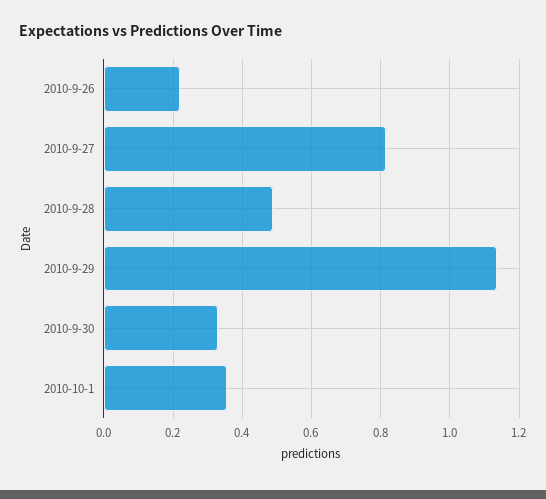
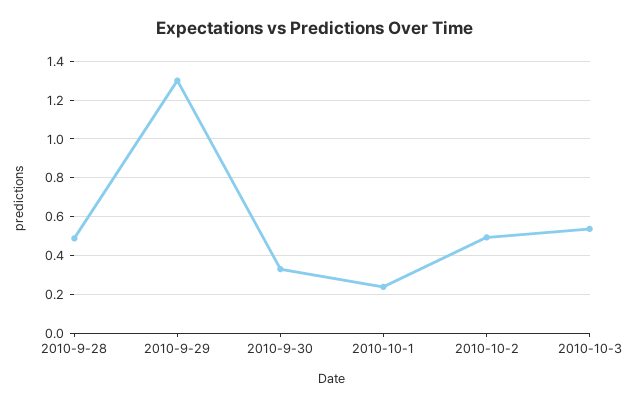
2010-9-26: 0.22 -> none
2010-9-27: 0.82 -> none
2010-9-29: 1.14 -> 1.3
2010-10-1: 0.36 -> 0.25
2010-10-2: none -> 0.5
2010-10-3: none -> 0.55

